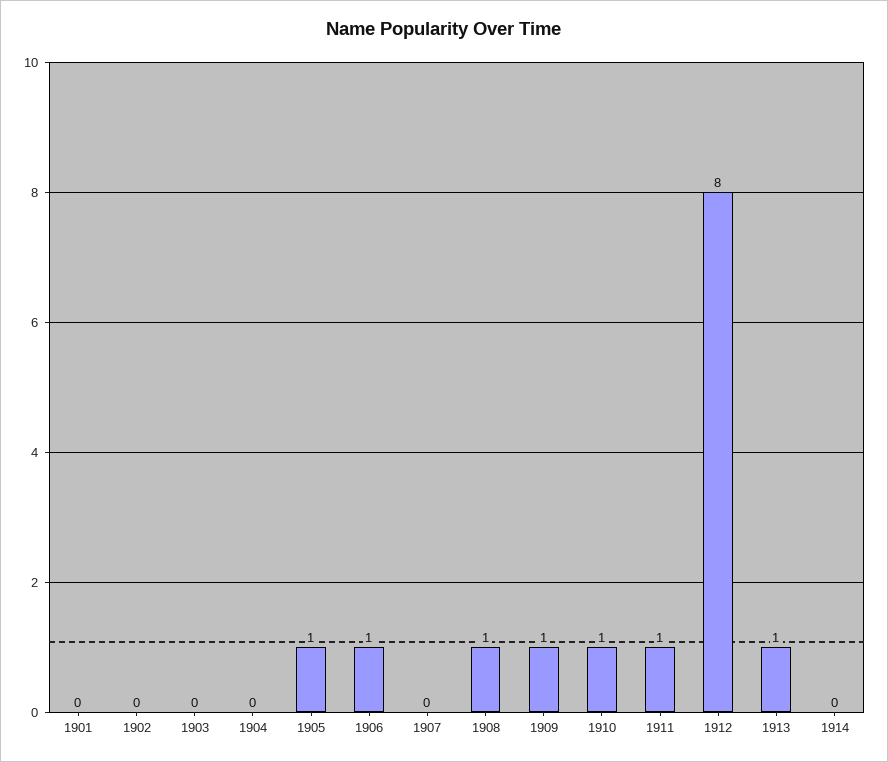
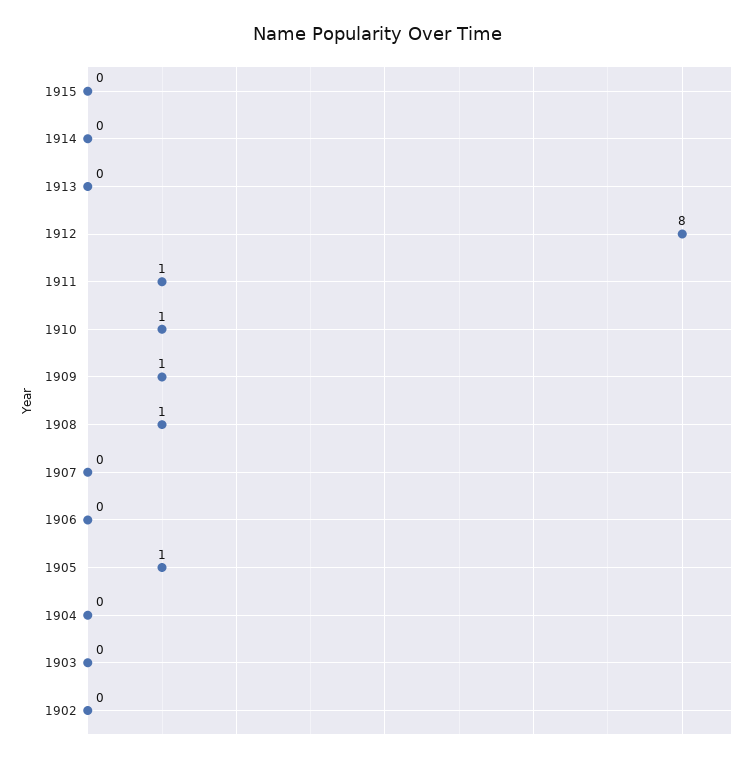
1901: 0 -> none
1906: 1 -> 0
1913: 1 -> 0
1915: none -> 0

